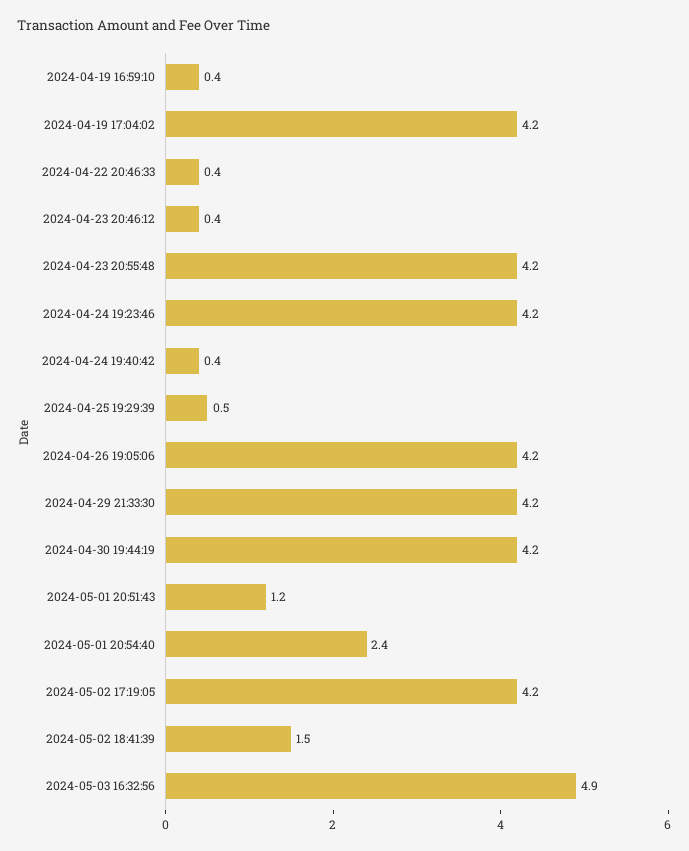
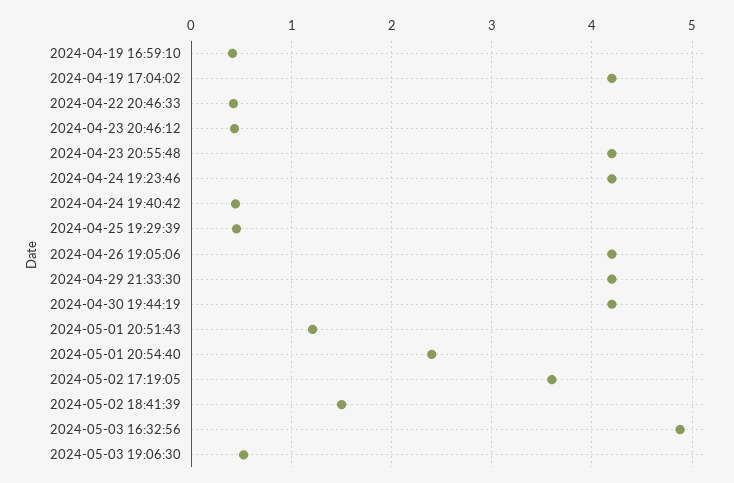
2024-05-02 17:19:05: 4.2 -> 3.6
2024-05-03 19:06:30: none -> 0.5

